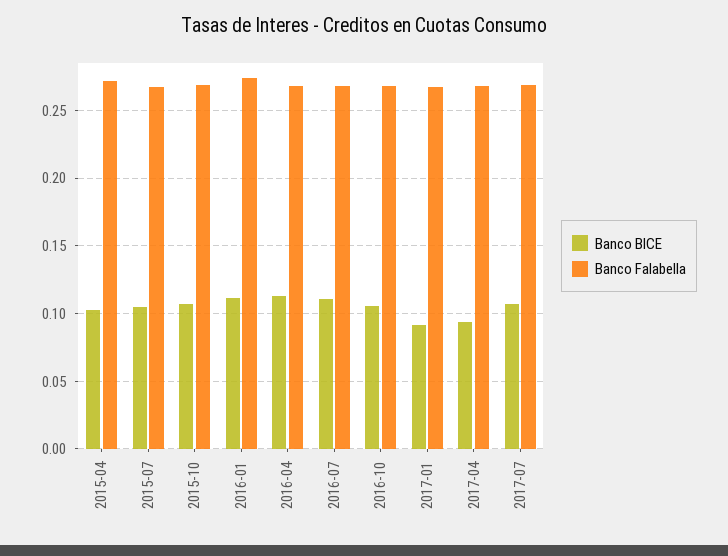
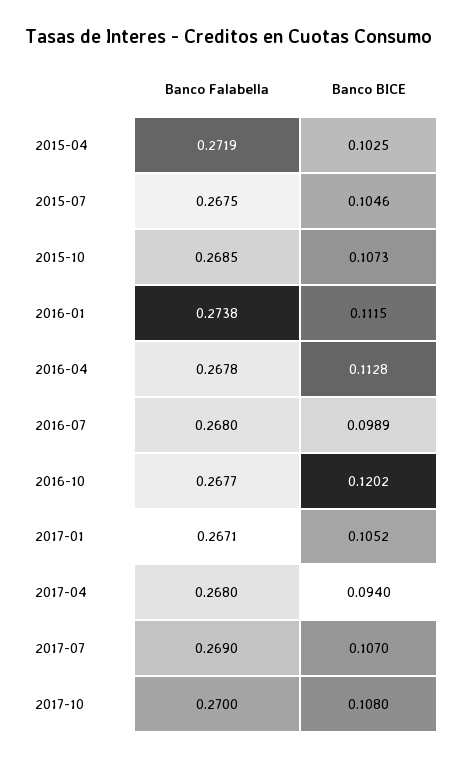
Banco BICE, 2016-07: 0.11 -> 0.0989
Banco BICE, 2016-10: 0.105 -> 0.1202
Banco BICE, 2017-01: 0.09 -> 0.1052
Banco Falabella, 2017-10: none -> 0.27
Banco BICE, 2017-10: none -> 0.108

